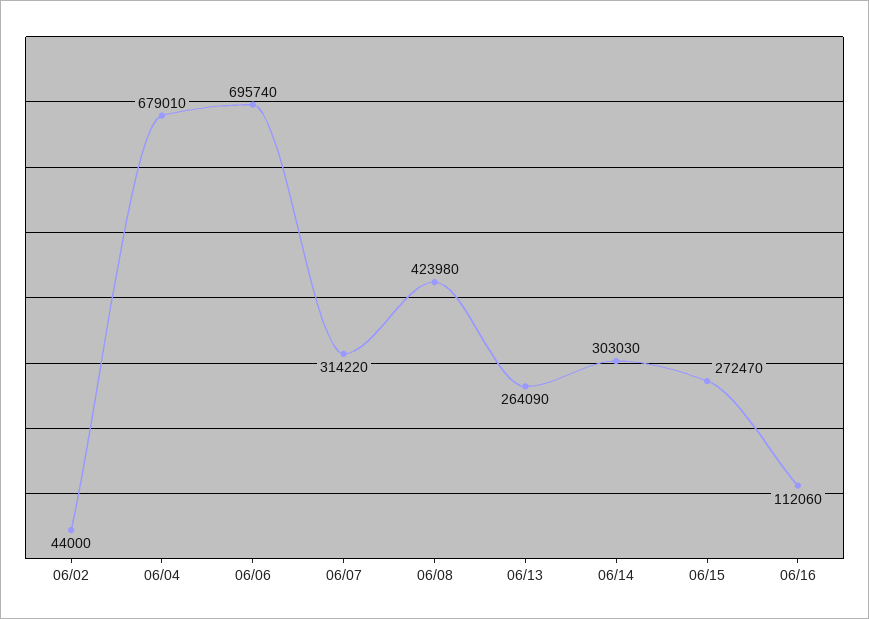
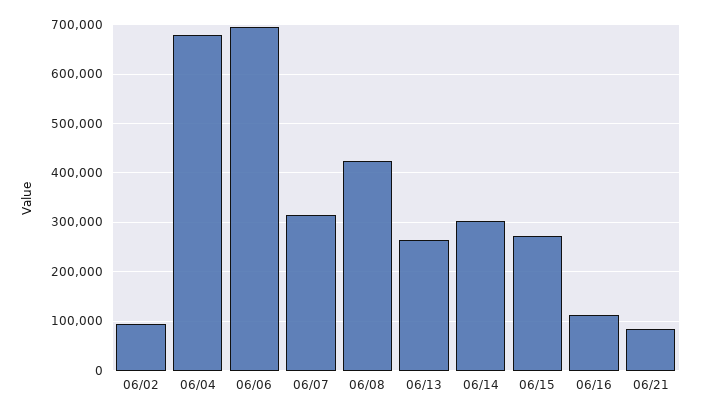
06/02: 44000 -> 100000
06/21: none -> 80000

